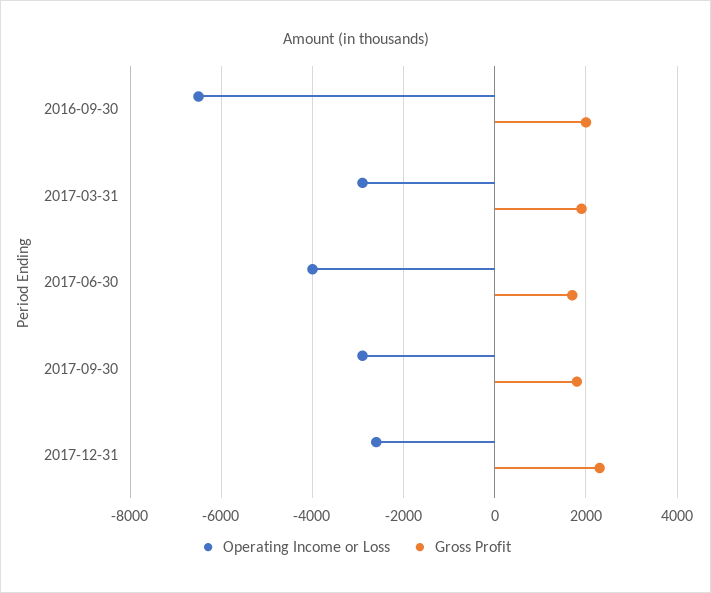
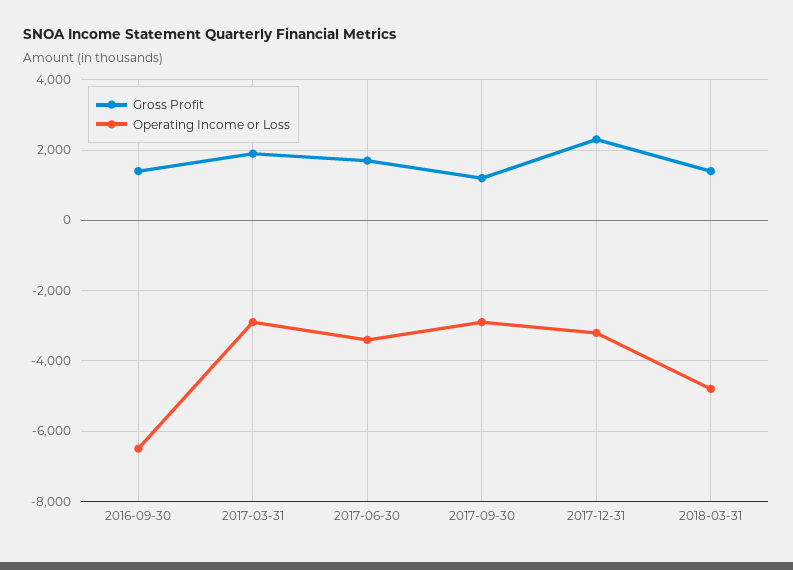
Gross Profit, 2016-09-30: 2000 -> 1400
Operating Income or Loss, 2017-06-30: -4000 -> -3400
Gross Profit, 2017-09-30: 1800 -> 1200
Operating Income or Loss, 2017-12-31: -2600 -> -3200
Gross Profit, 2018-03-31: none -> 1400
Operating Income or Loss, 2018-03-31: none -> -4800

